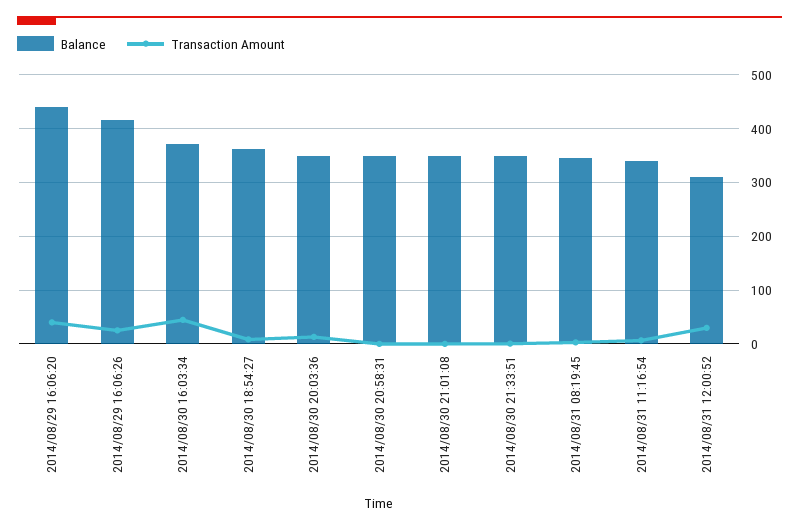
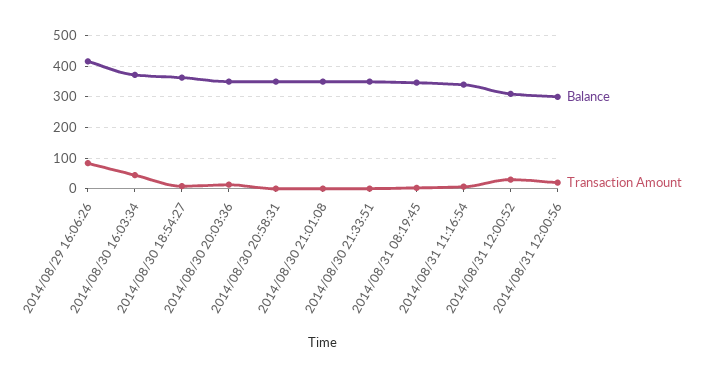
Balance, 2014/08/29 16:06:20: 440 -> none
Transaction Amount, 2014/08/29 16:06:20: 40 -> none
Transaction Amount, 2014/08/29 16:06:26: 20 -> 80
Balance, 2014/08/31 12:00:56: none -> 300
Transaction Amount, 2014/08/31 12:00:56: none -> 20

